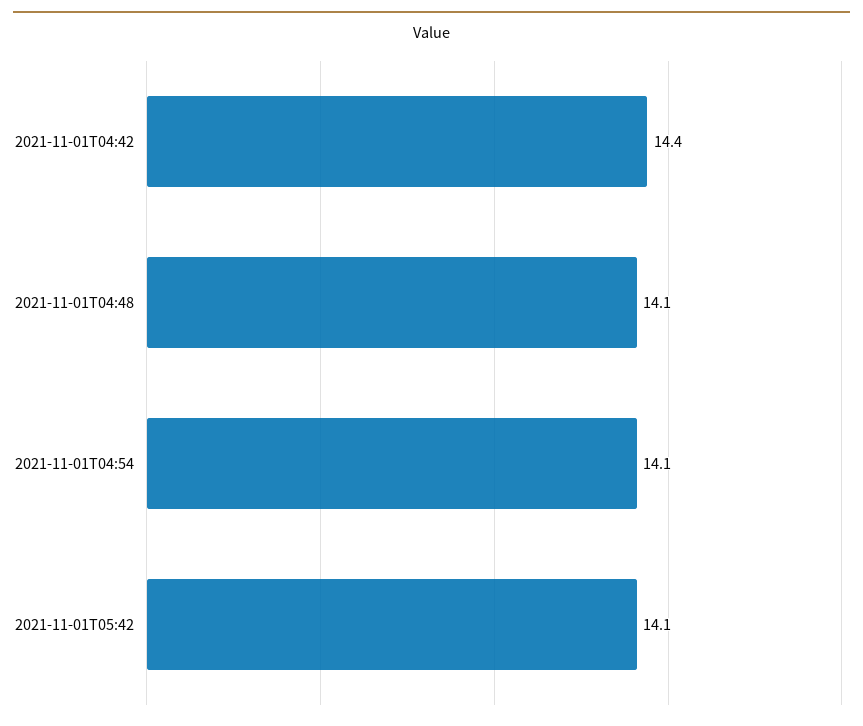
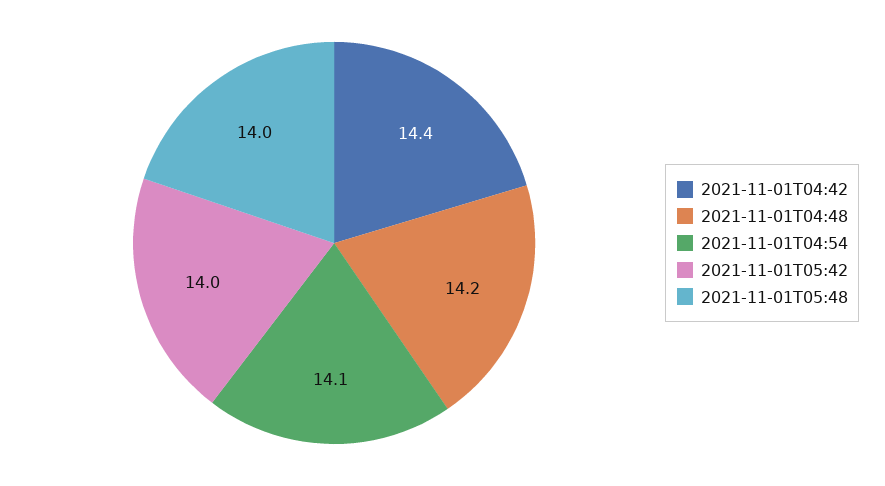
2021-11-01T04:48: 14.1 -> 14.2
2021-11-01T05:42: 14.1 -> 14
2021-11-01T05:48: none -> 14

